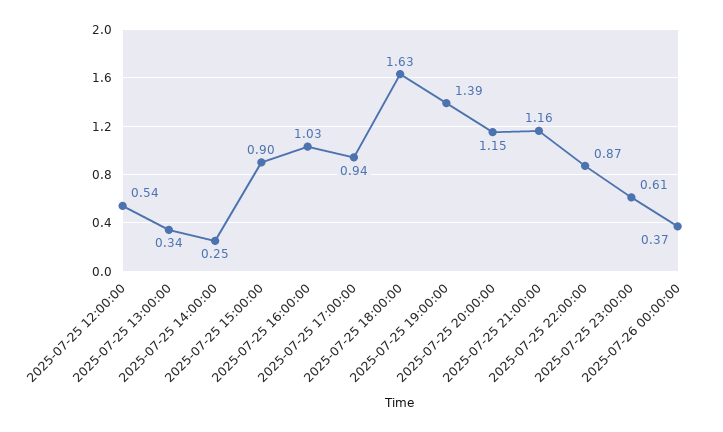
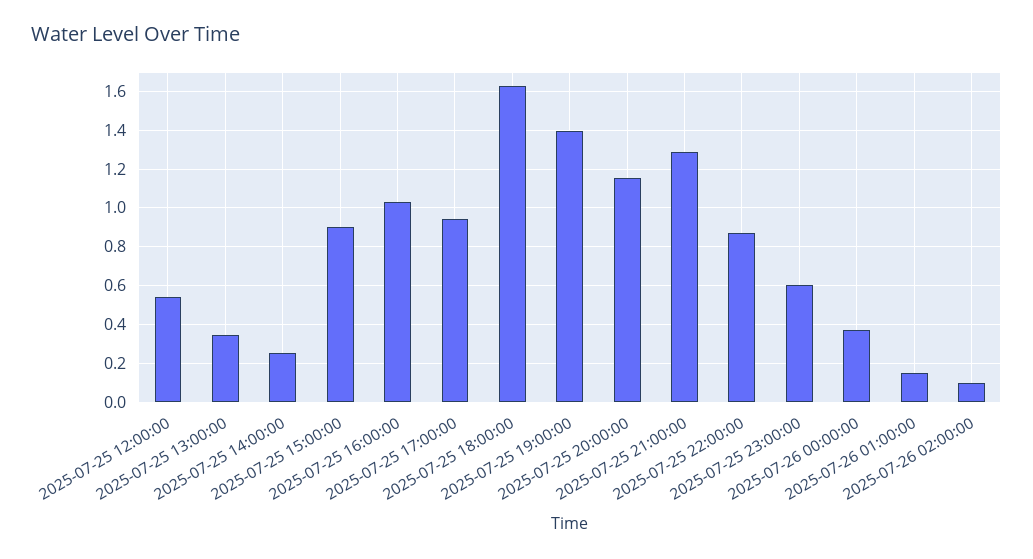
2025-07-25 21:00:00: 1.16 -> 1.3
2025-07-26 01:00:00: none -> 0.15
2025-07-26 02:00:00: none -> 0.1

